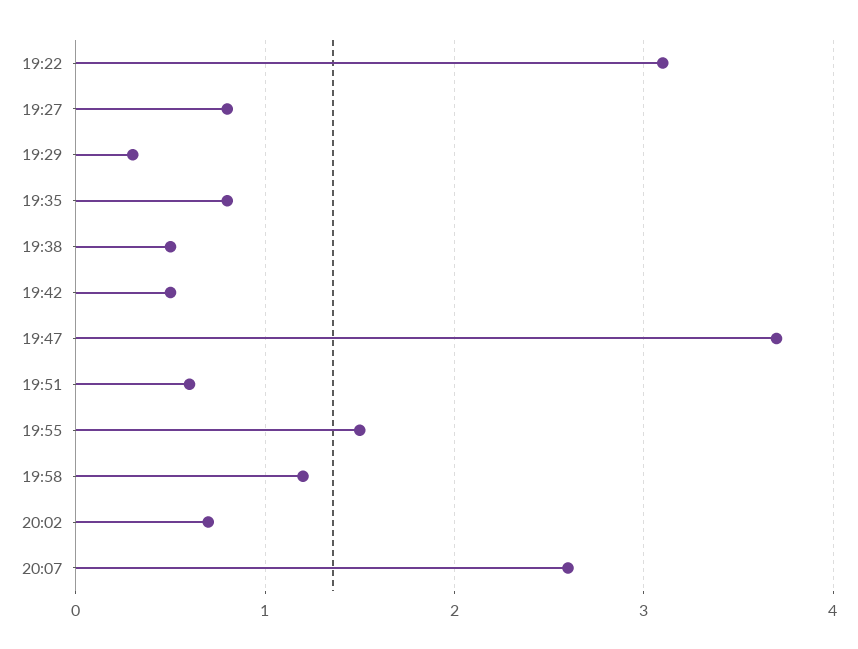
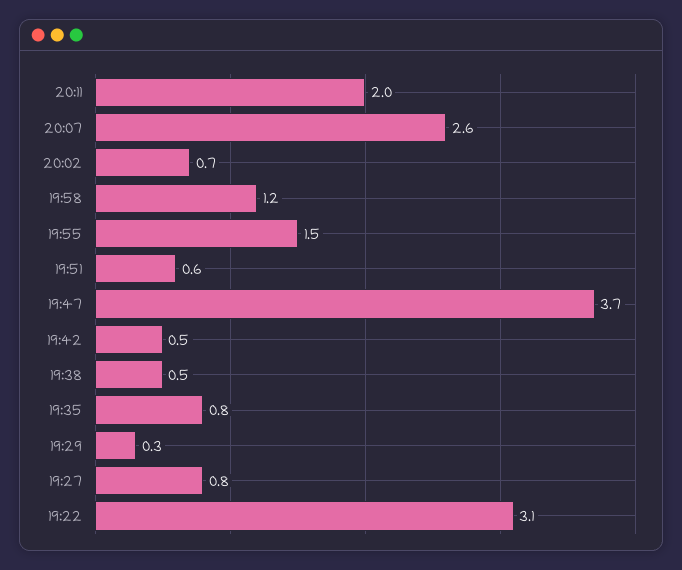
20:11: none -> 2

